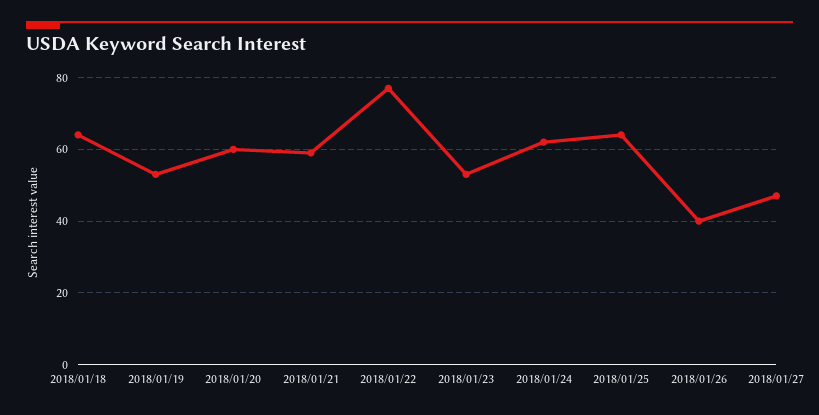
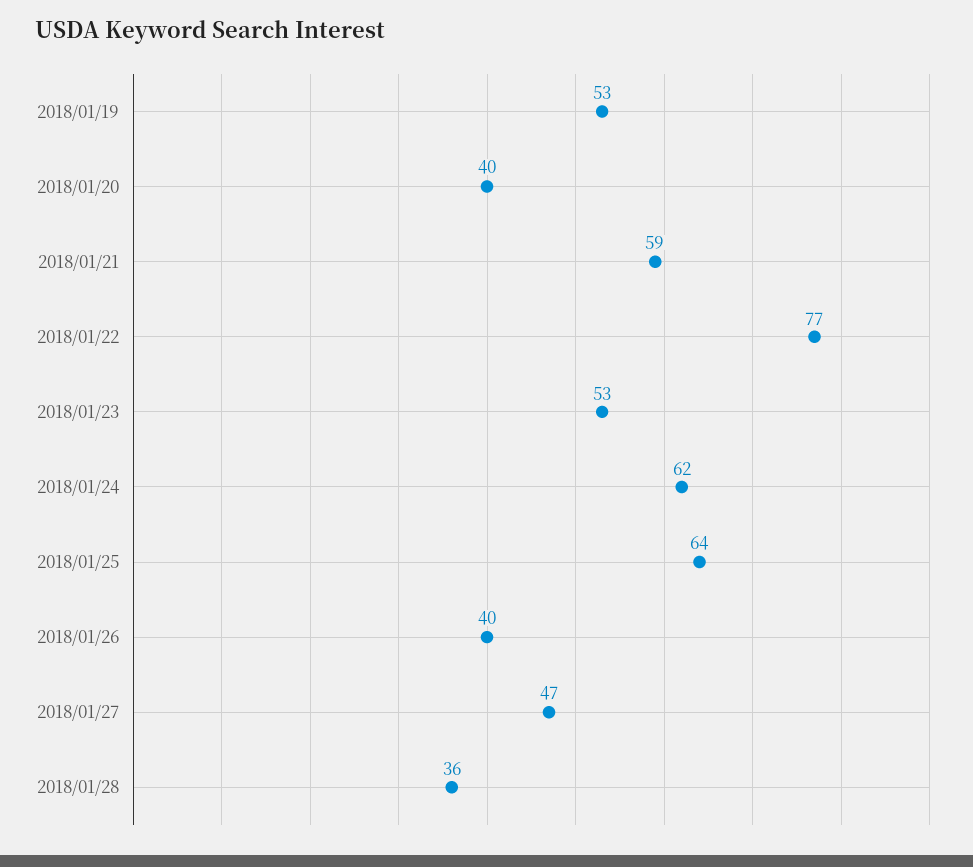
2018/01/18: 65 -> none
2018/01/20: 60 -> 40
2018/01/28: none -> 36

